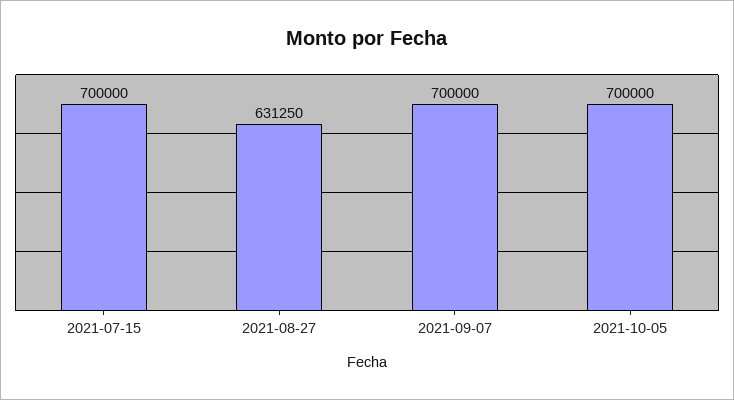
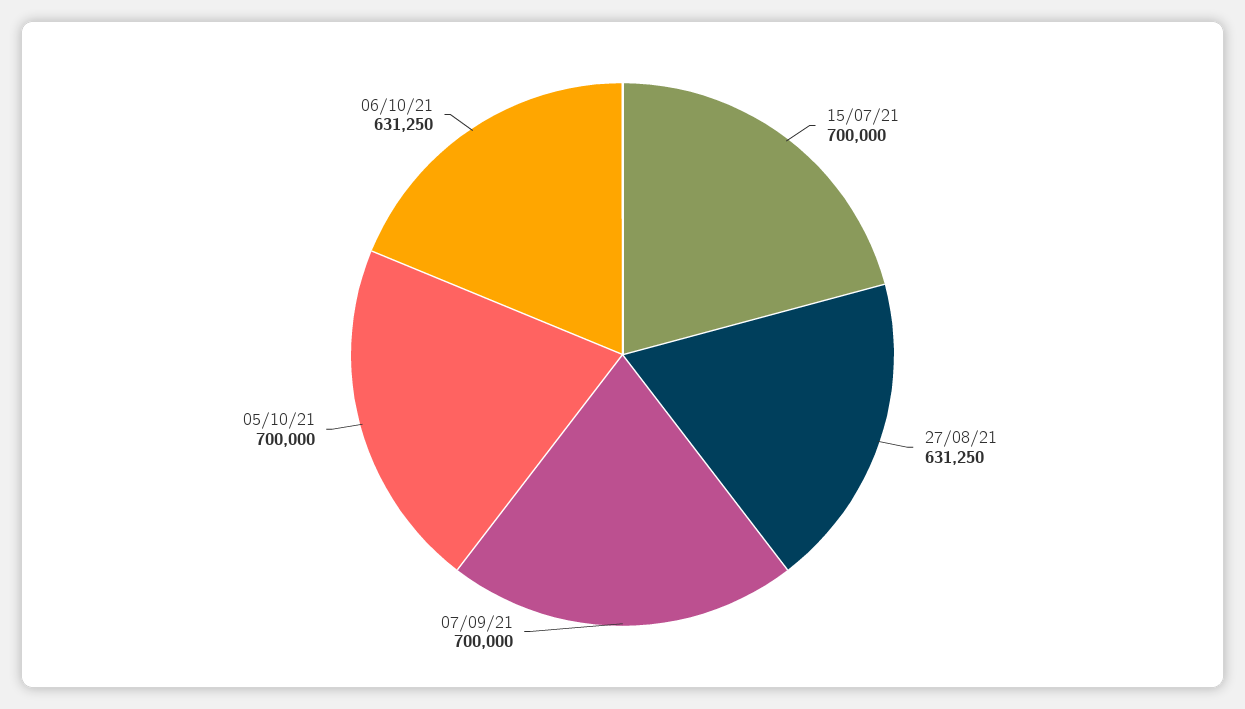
06/10/21: none -> 631250

